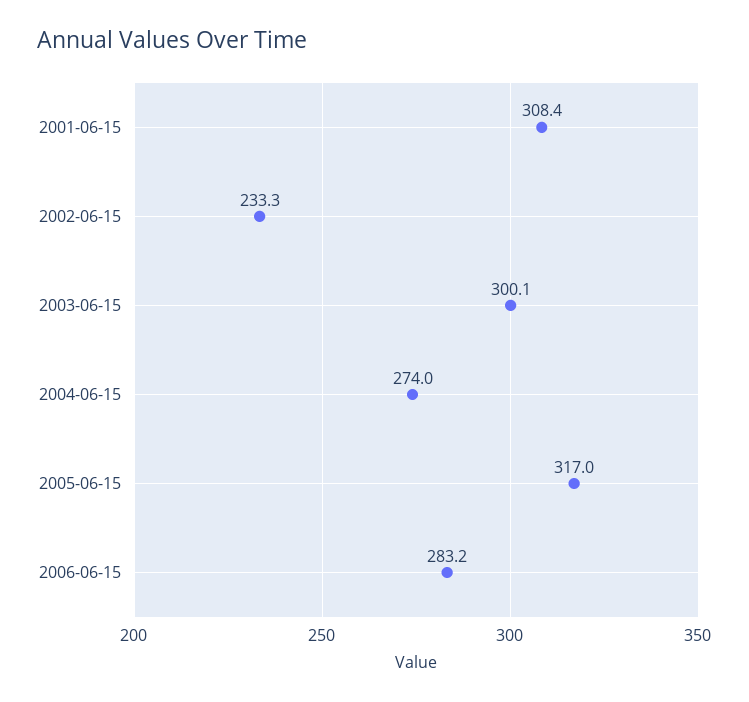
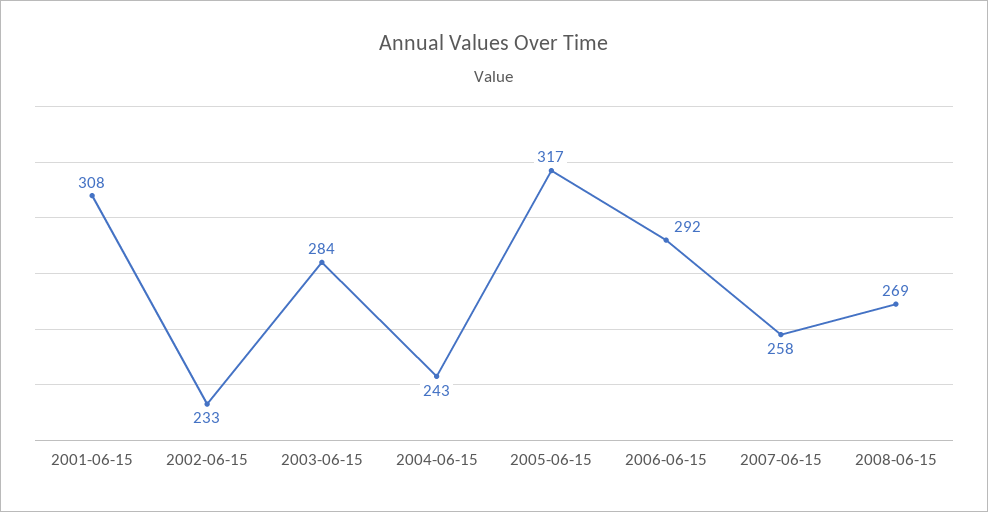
2003-06-15: 300.1 -> 284
2004-06-15: 274 -> 243
2006-06-15: 283.2 -> 292
2007-06-15: none -> 258
2008-06-15: none -> 269

